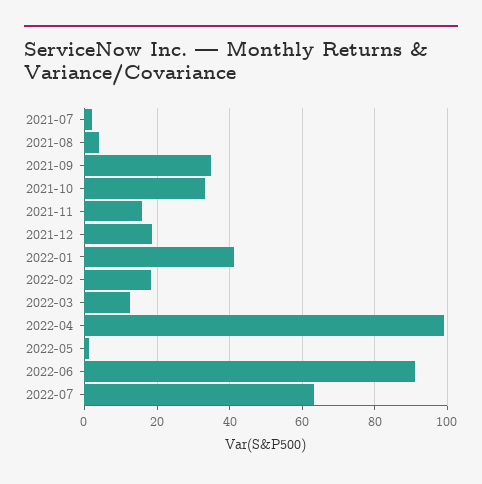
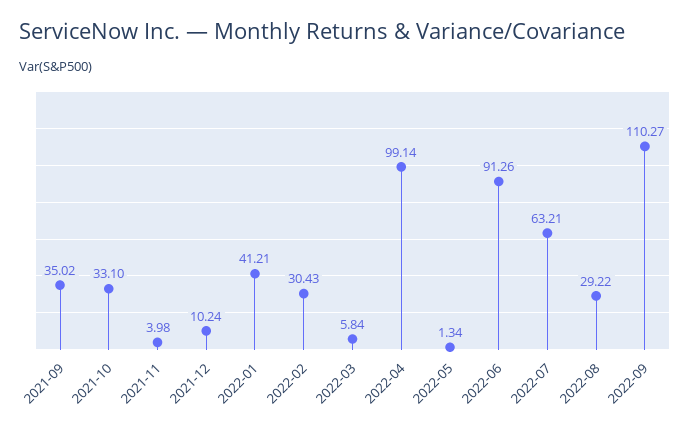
2021-07: 2 -> none
2021-08: 4 -> none
2021-11: 16 -> 3.98
2021-12: 18 -> 10.24
2022-02: 18 -> 30.43
2022-03: 12 -> 5.84
2022-08: none -> 29.22
2022-09: none -> 110.27

